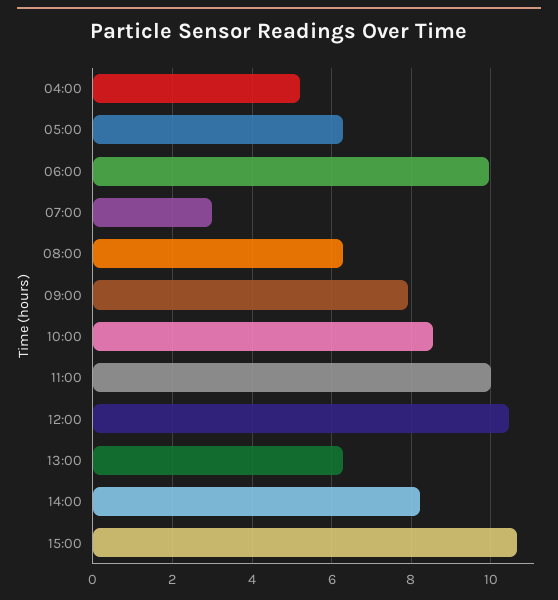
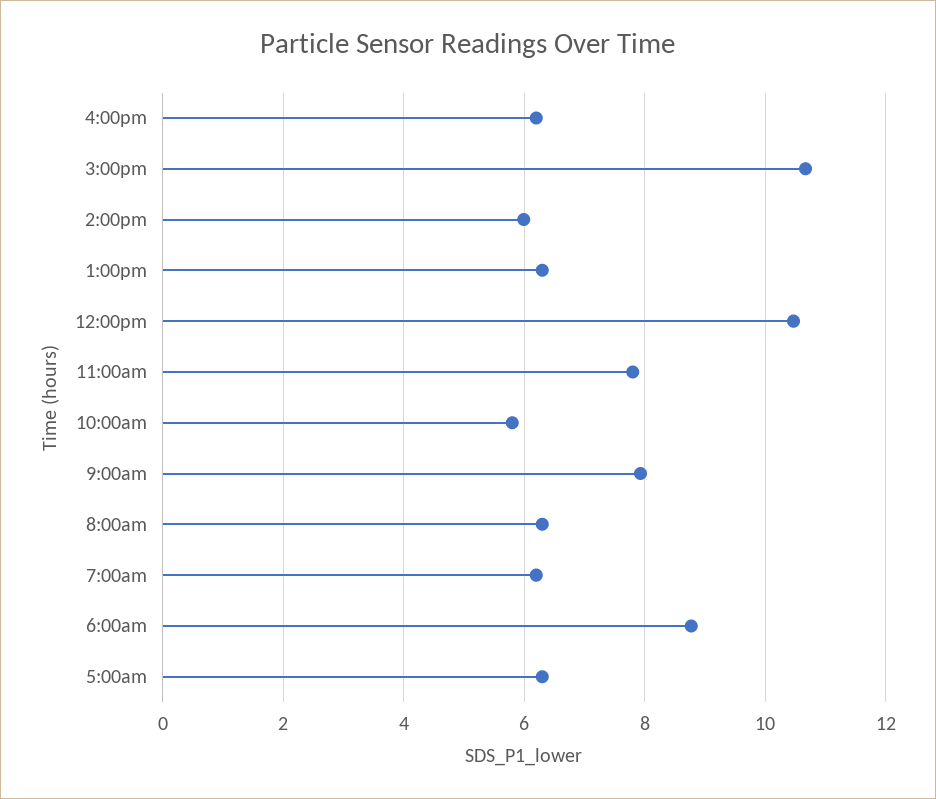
04:00: 5.2 -> none
06:00: 10 -> 8.8
07:00: 3 -> 6.2
10:00: 8.6 -> 5.8
11:00: 10 -> 7.8
14:00: 8.2 -> 6
4:00pm: none -> 6.2

